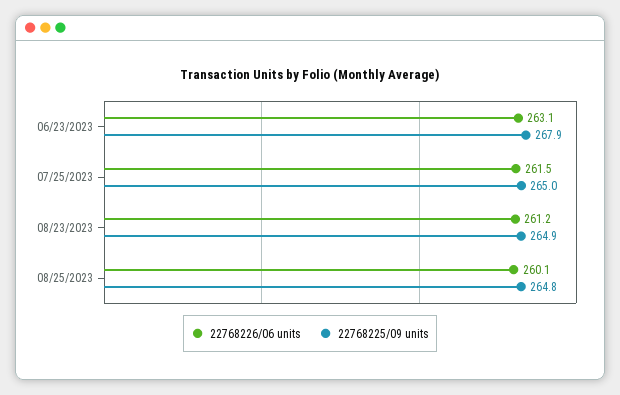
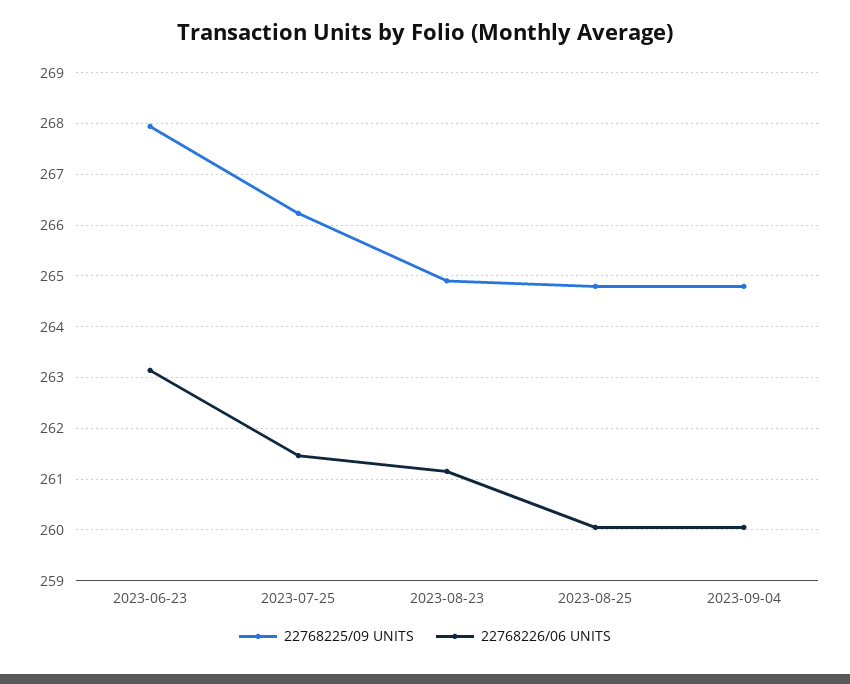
22768225/09 units, 07/25/2023: 265 -> 266.2
22768225/09 units, 2023-09-04: none -> 264.8
22768226/06 units, 2023-09-04: none -> 260

